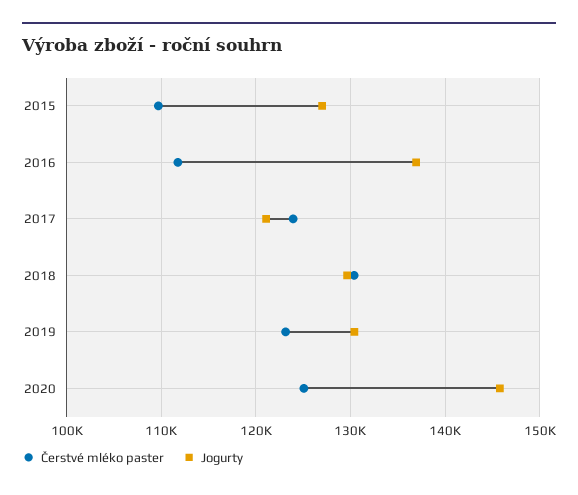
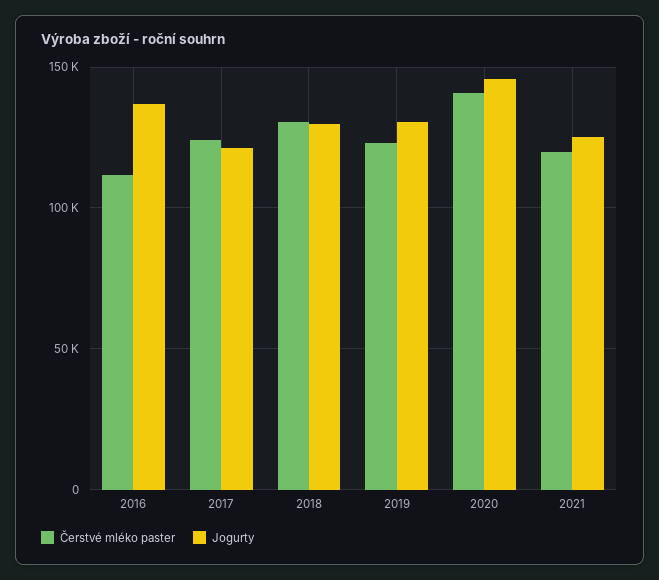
Čerstvé mléko paster, 2015: 110000 -> none
Jogurty, 2015: 127000 -> none
Čerstvé mléko paster, 2020: 125000 -> 140000
Čerstvé mléko paster, 2021: none -> 120000
Jogurty, 2021: none -> 125000

